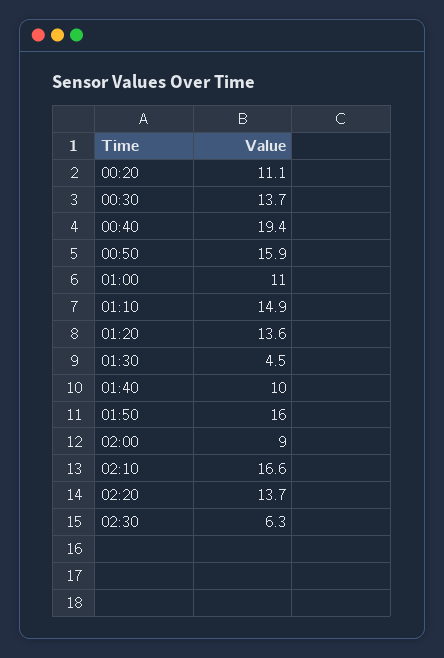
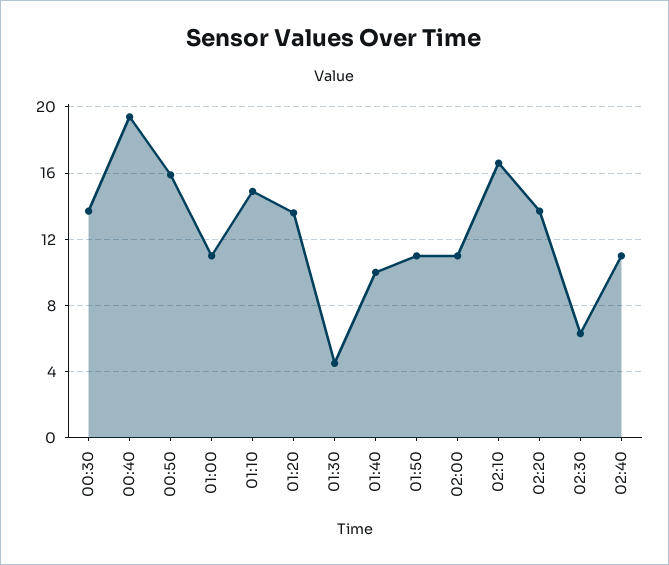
00:20: 11.1 -> none
01:50: 16 -> 11
02:00: 9 -> 11
02:40: none -> 11

